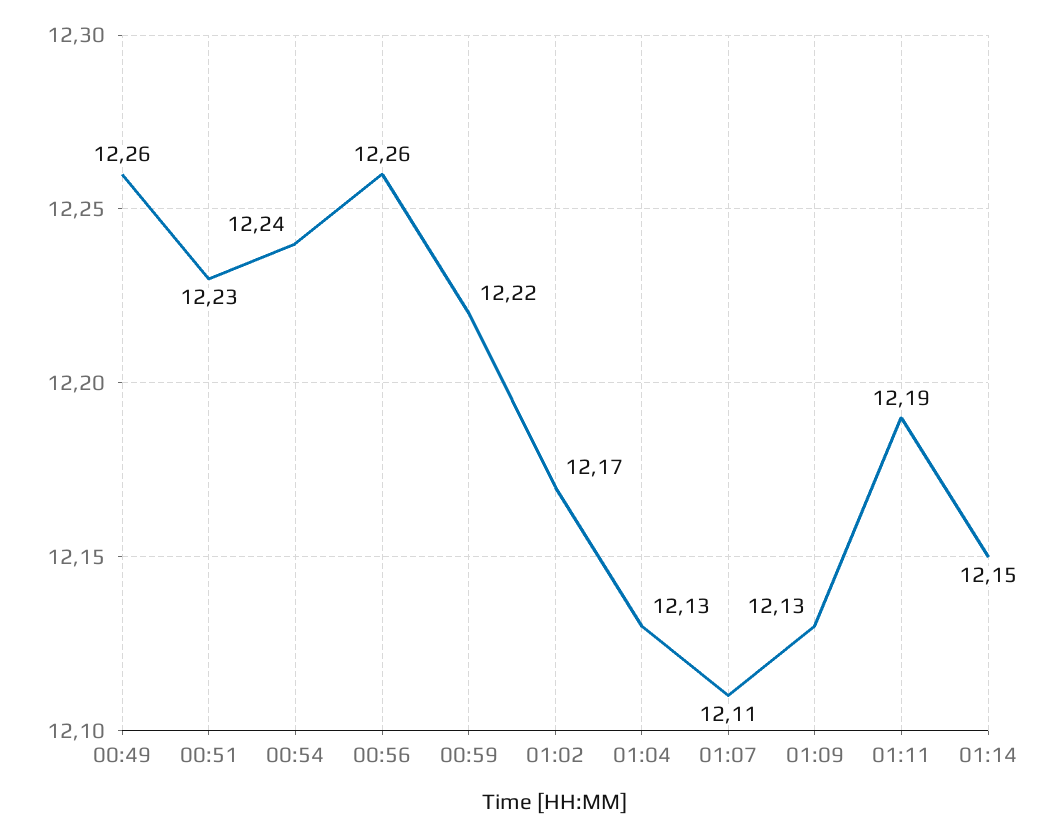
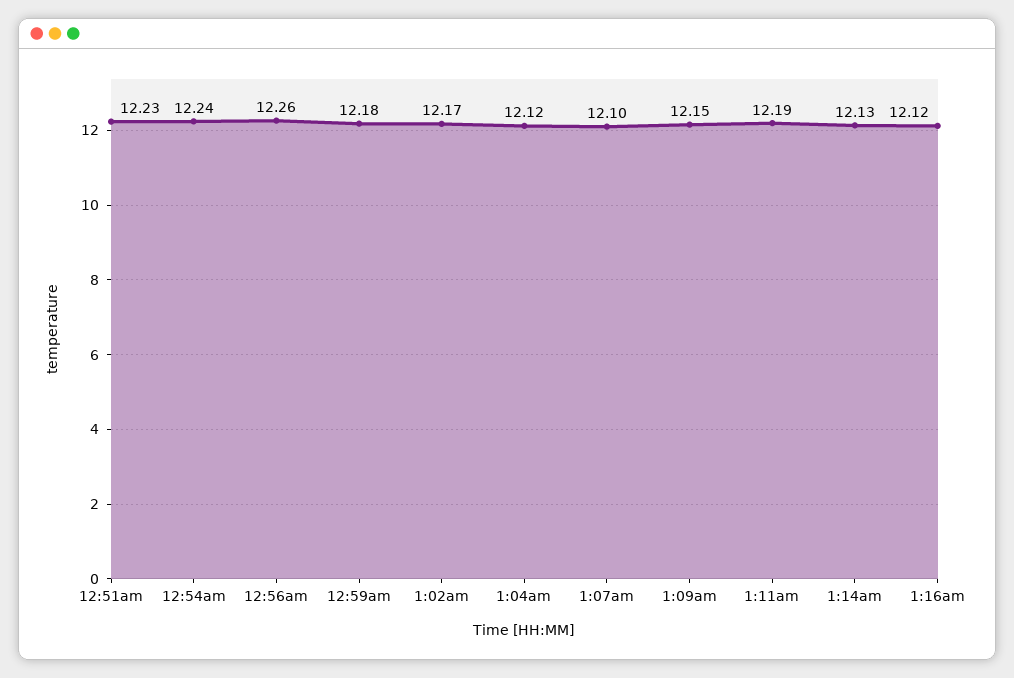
00:49: 12.26 -> none
00:59: 12.22 -> 12.18
01:04: 12.13 -> 12.12
01:07: 12.11 -> 12.1
01:09: 12.13 -> 12.15
01:14: 12.15 -> 12.13
1:16am: none -> 12.12

